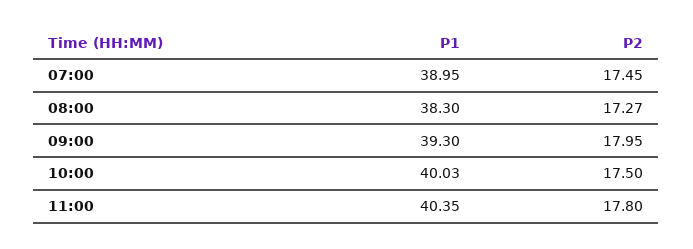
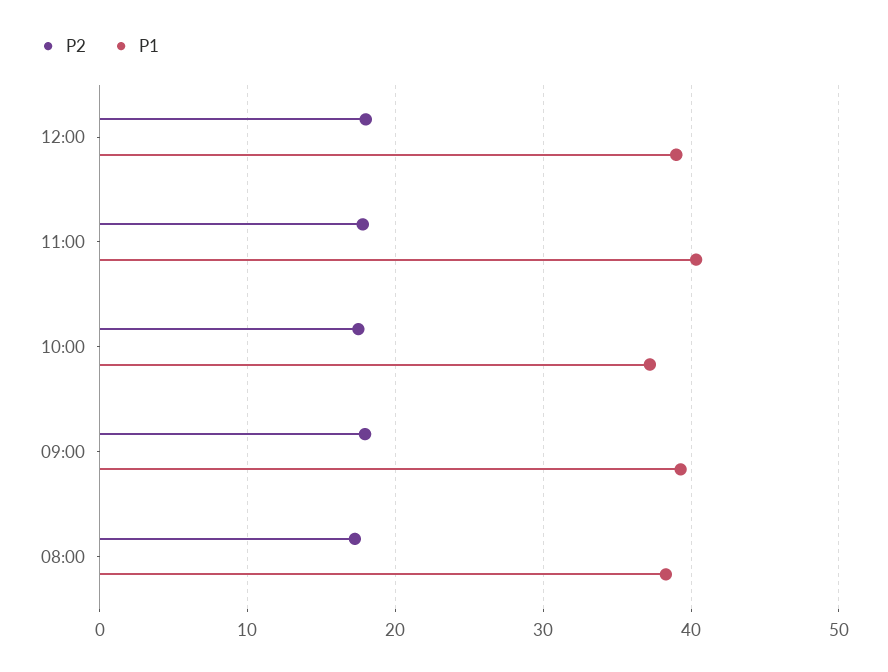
P1, 07:00: 38.95 -> none
P2, 07:00: 17.45 -> none
P1, 10:00: 40.03 -> 37
P2, 12:00: none -> 18
P1, 12:00: none -> 39

